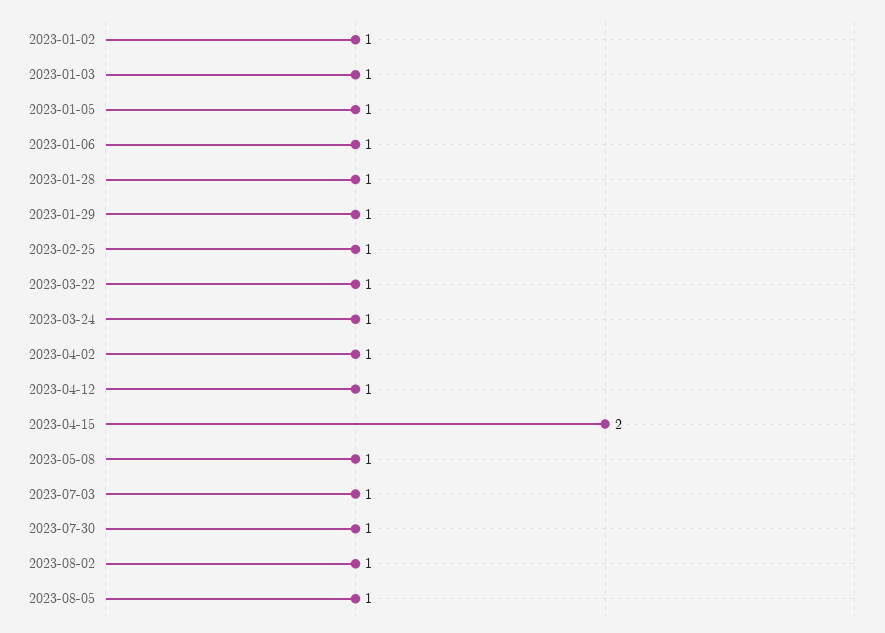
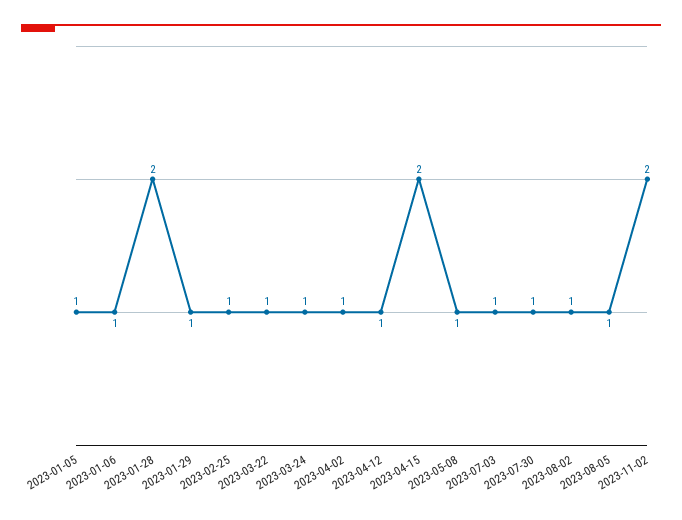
2023-01-02: 1 -> none
2023-01-03: 1 -> none
2023-01-28: 1 -> 2
2023-11-02: none -> 2

